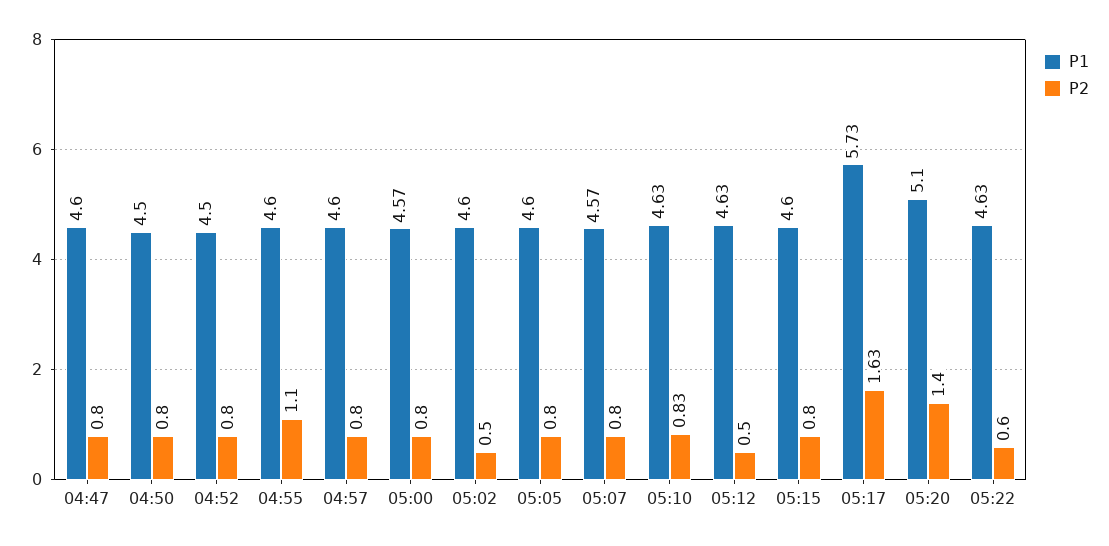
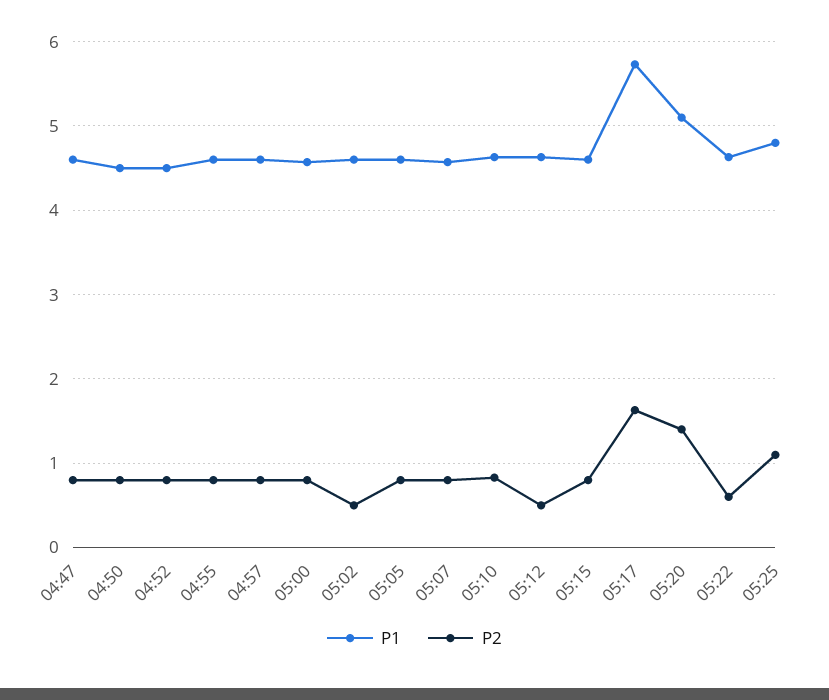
P2, 04:55: 1.1 -> 0.8
P1, 05:25: none -> 4.8
P2, 05:25: none -> 1.1

